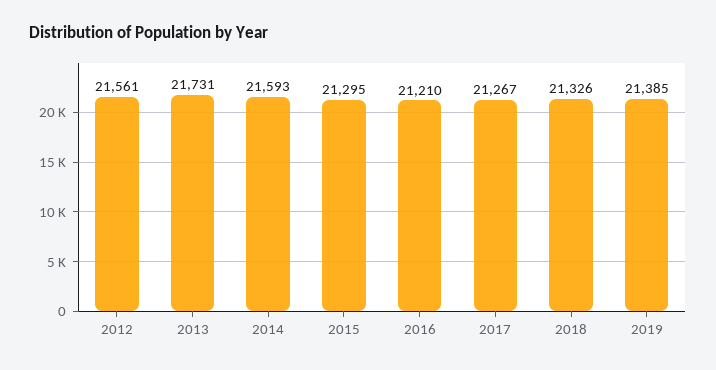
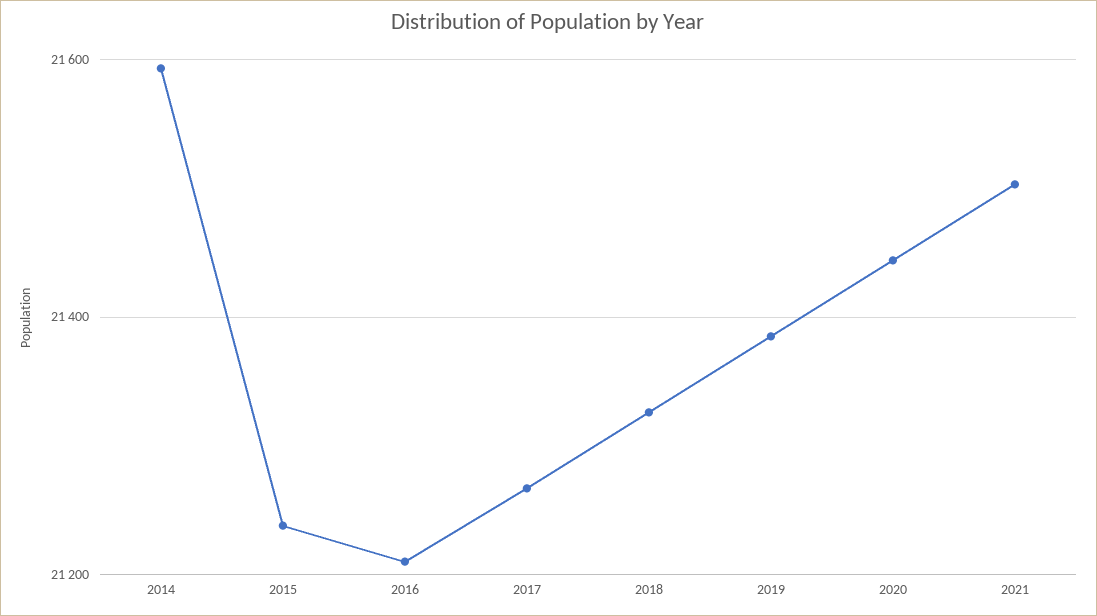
2012: 21561 -> none
2013: 21731 -> none
2015: 21295 -> 21240
2020: none -> 21440
2021: none -> 21500

